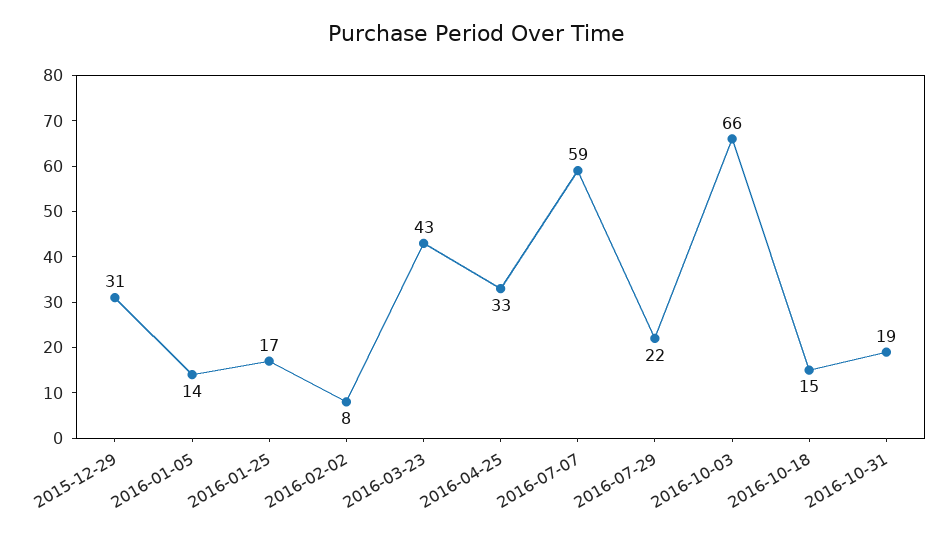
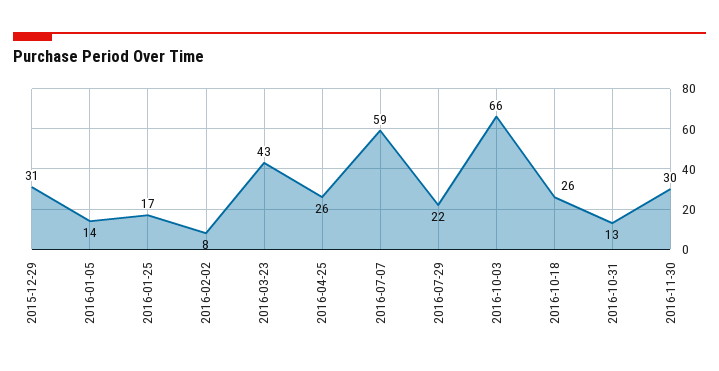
2016-04-25: 33 -> 26
2016-10-18: 15 -> 26
2016-10-31: 19 -> 13
2016-11-30: none -> 30

